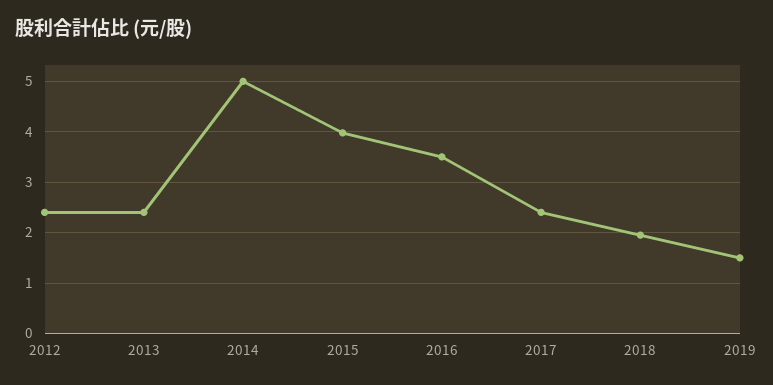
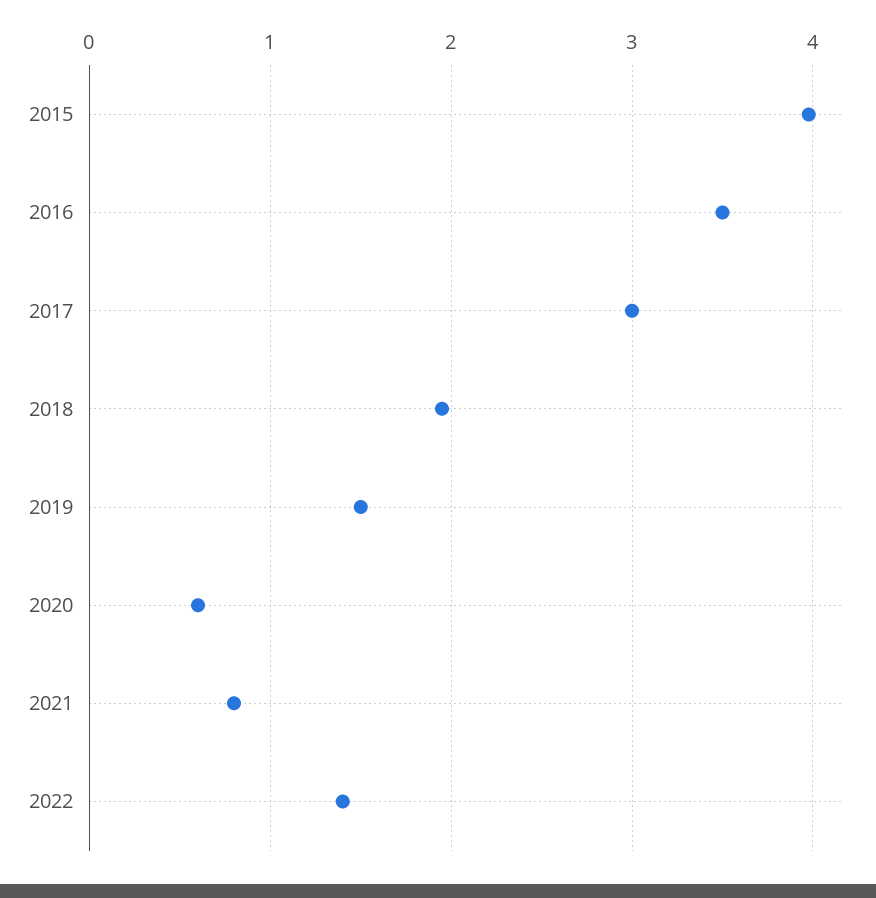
2012: 2.4 -> none
2013: 2.4 -> none
2014: 5 -> none
2017: 2.4 -> 3
2020: none -> 0.6
2021: none -> 0.8
2022: none -> 1.4

